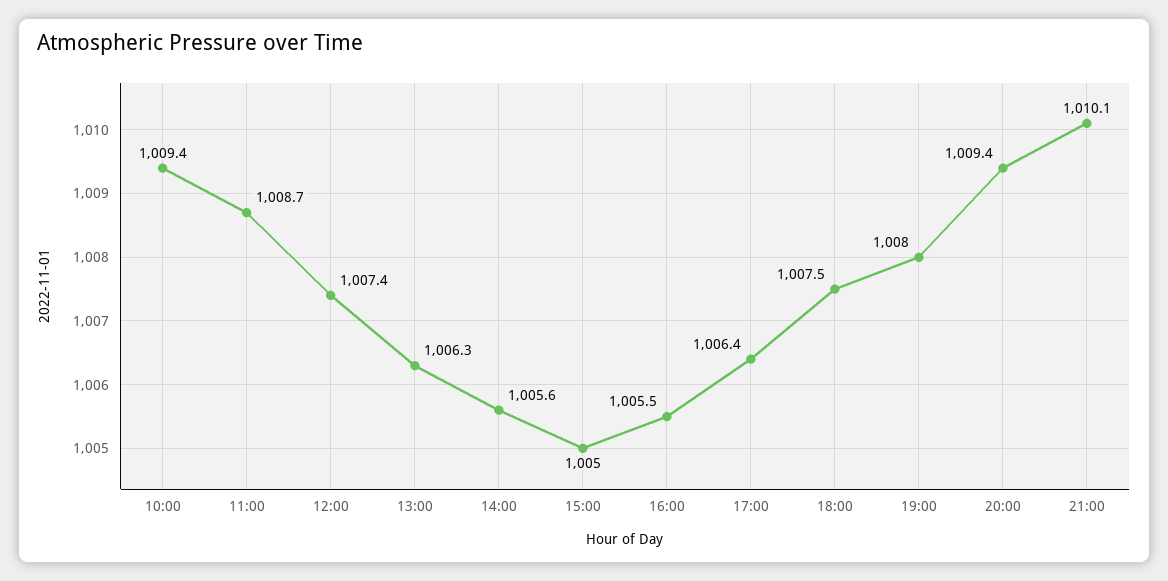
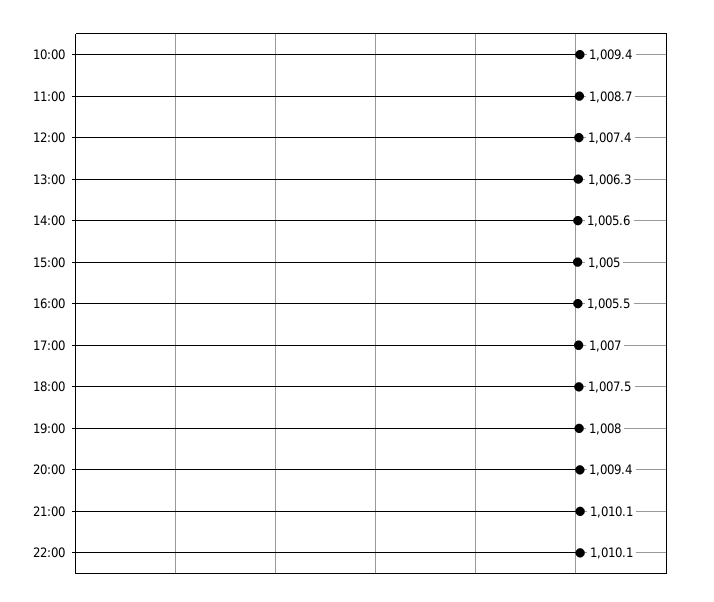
17:00: 1006.4 -> 1007
22:00: none -> 1010.1

